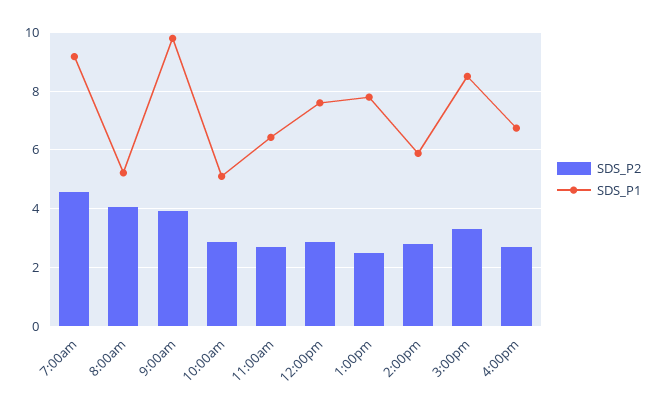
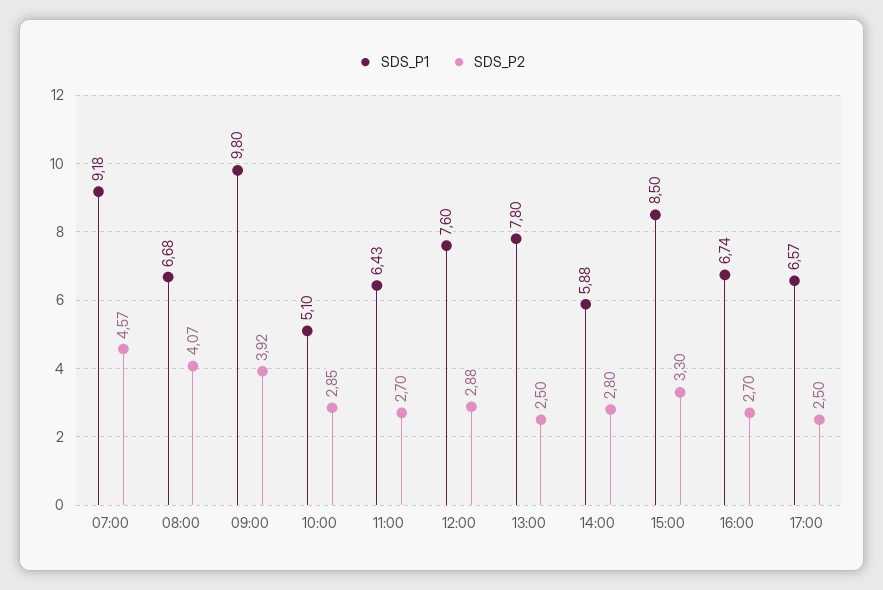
SDS_P1, 8:00am: 5.25 -> 6.68
SDS_P1, 17:00: none -> 6.57
SDS_P2, 17:00: none -> 2.5

